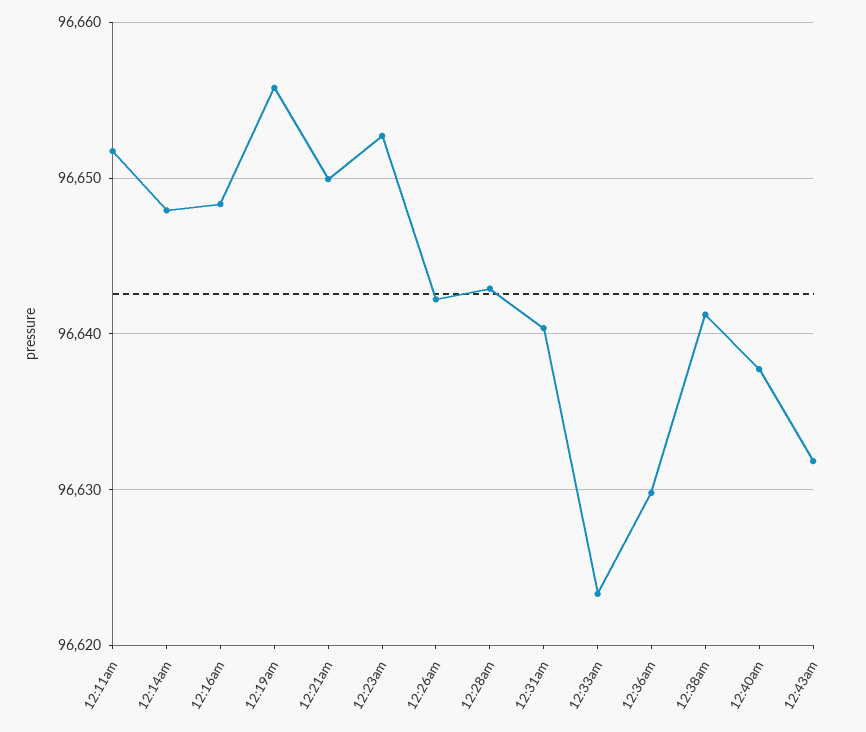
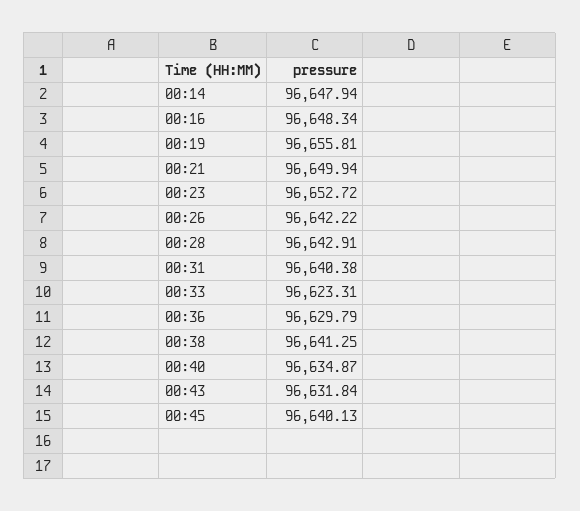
12:11am: 96652 -> none
12:40am: 96638 -> 96634.87
00:45: none -> 96640.13

